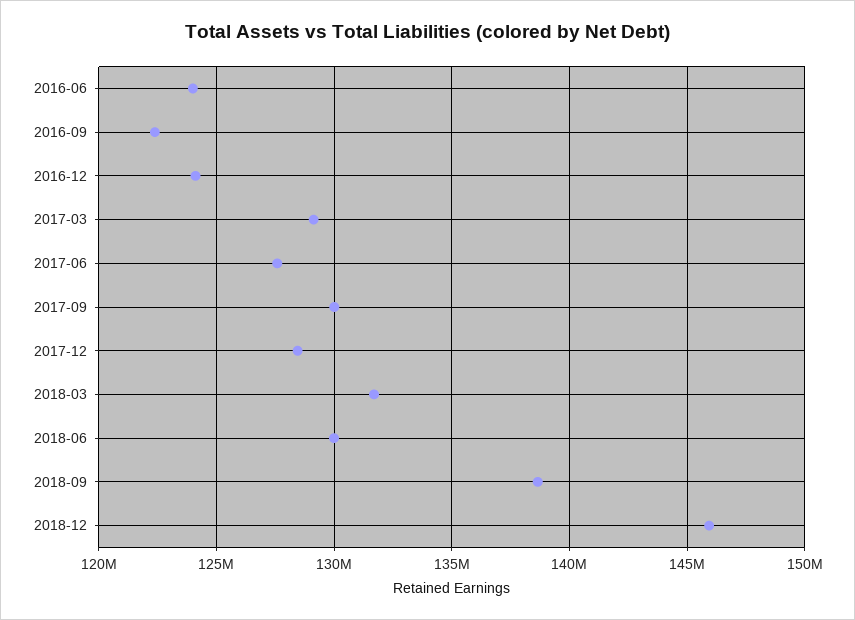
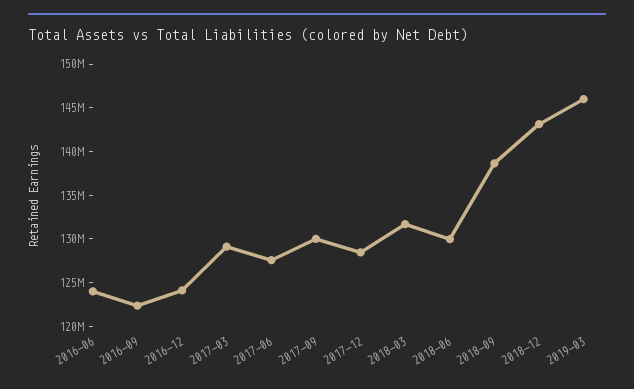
2018-12: 146000000 -> 143000000
2019-03: none -> 146000000

